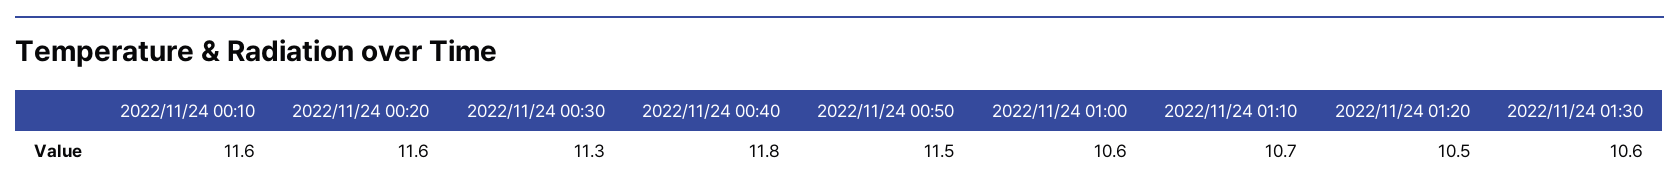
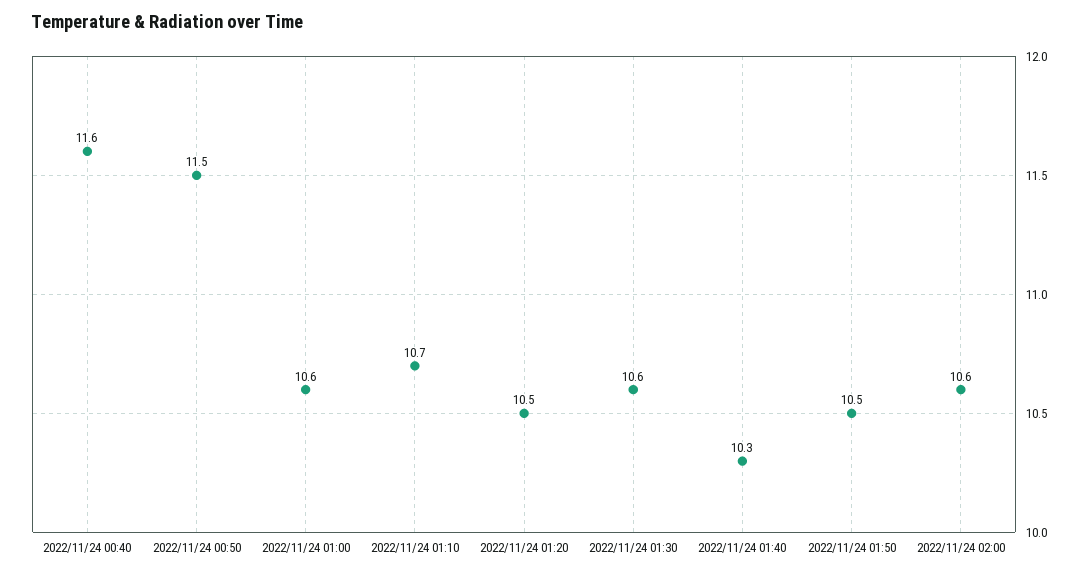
2022/11/24 00:10: 11.6 -> none
2022/11/24 00:20: 11.6 -> none
2022/11/24 00:30: 11.3 -> none
2022/11/24 00:40: 11.8 -> 11.6
2022/11/24 01:40: none -> 10.3
2022/11/24 01:50: none -> 10.5
2022/11/24 02:00: none -> 10.6

